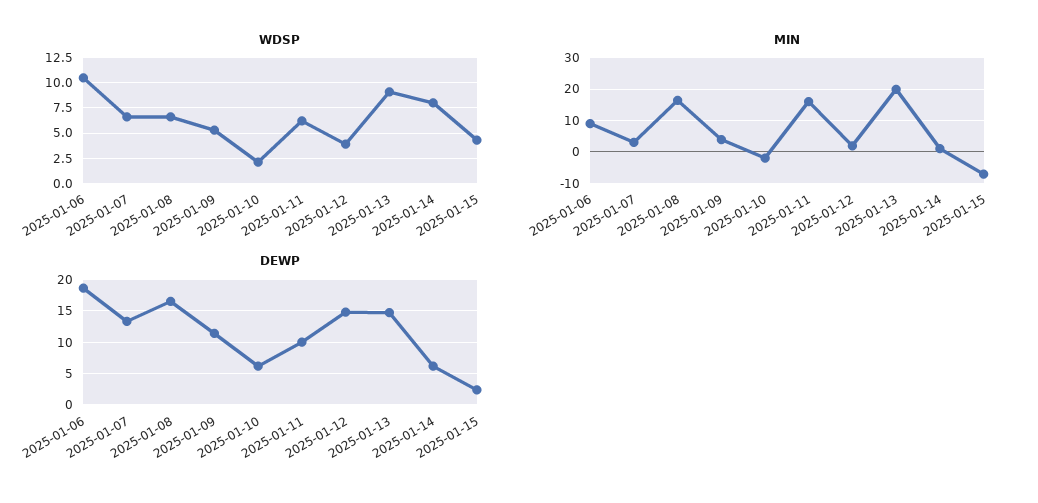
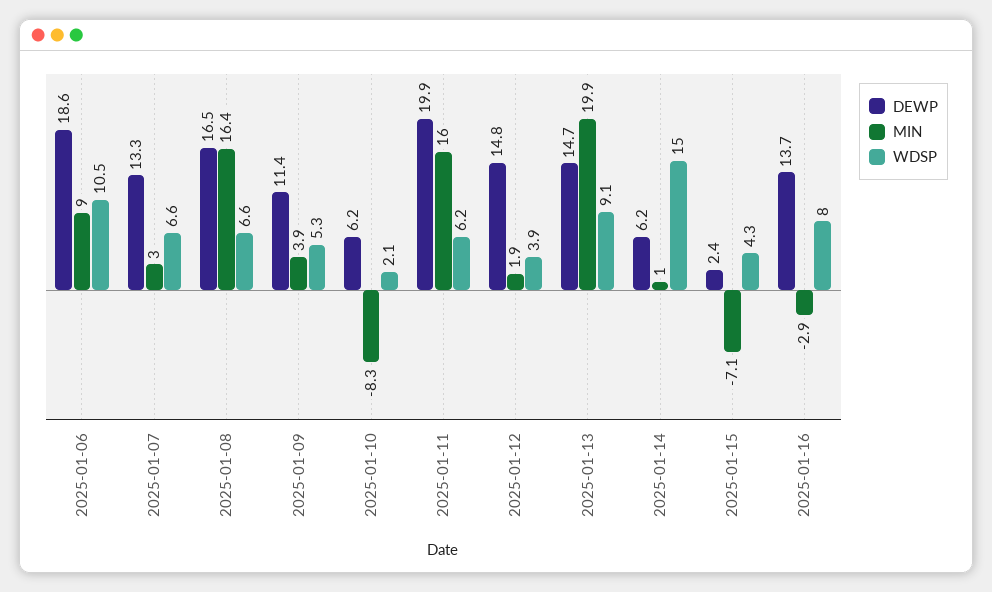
WDSP, 2025-01-14: 7.5 -> 15
MIN, 2025-01-10: -2 -> -8.3
DEWP, 2025-01-11: 10 -> 19.9
DEWP, 2025-01-16: none -> 13.7
MIN, 2025-01-16: none -> -2.9
WDSP, 2025-01-16: none -> 8

